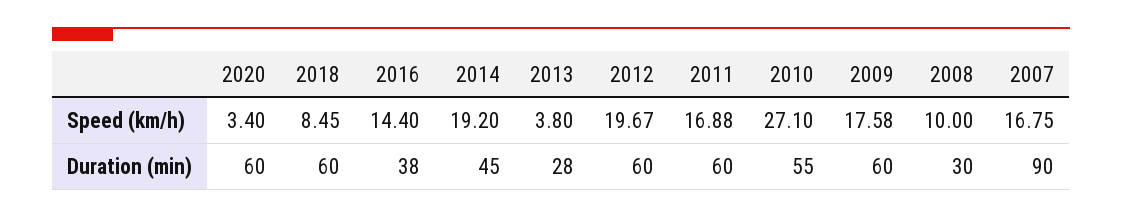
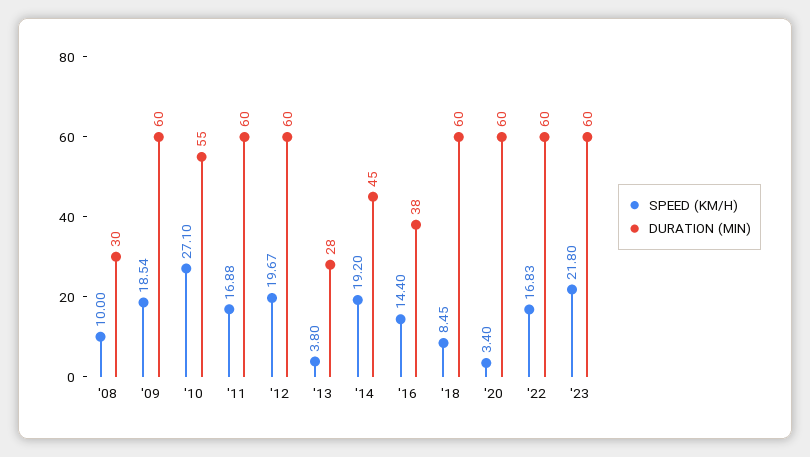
Speed (km/h), 2009: 17.58 -> 18.54
Speed (km/h), 2007: 16.75 -> none
Duration (min), 2007: 90 -> none
Speed (km/h), '22: none -> 16.83
Duration (min), '22: none -> 60
Speed (km/h), '23: none -> 21.8
Duration (min), '23: none -> 60

